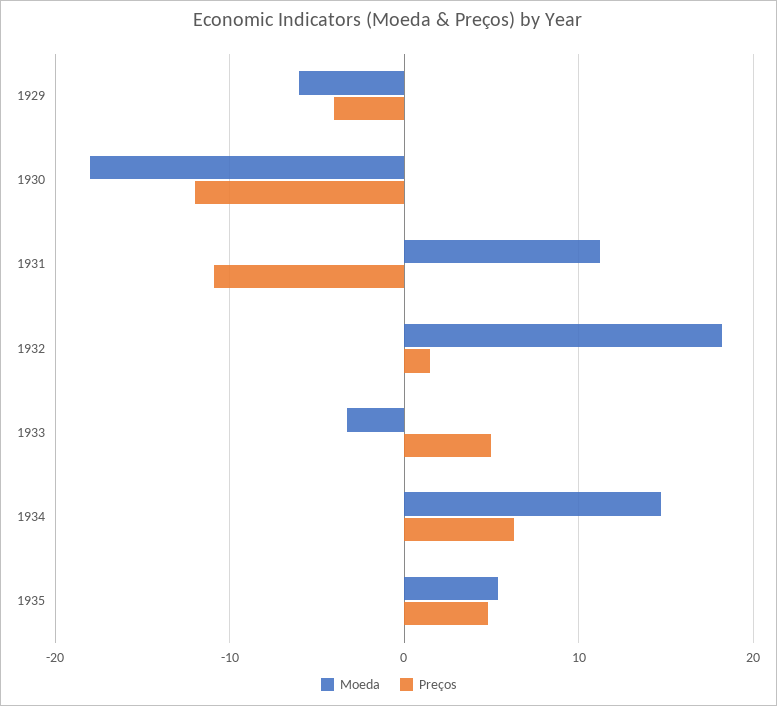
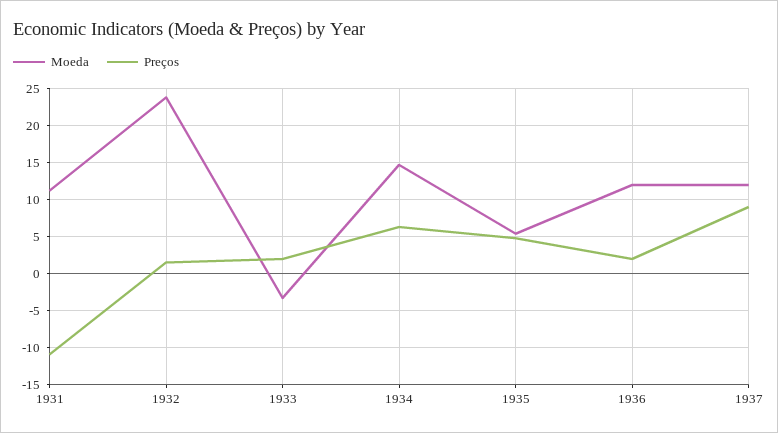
Moeda, 1929: -6 -> none
Preços, 1929: -4 -> none
Moeda, 1930: -18 -> none
Preços, 1930: -12 -> none
Moeda, 1932: 18 -> 24
Preços, 1933: 5 -> 2
Moeda, 1936: none -> 12
Preços, 1936: none -> 2
Moeda, 1937: none -> 12
Preços, 1937: none -> 9

